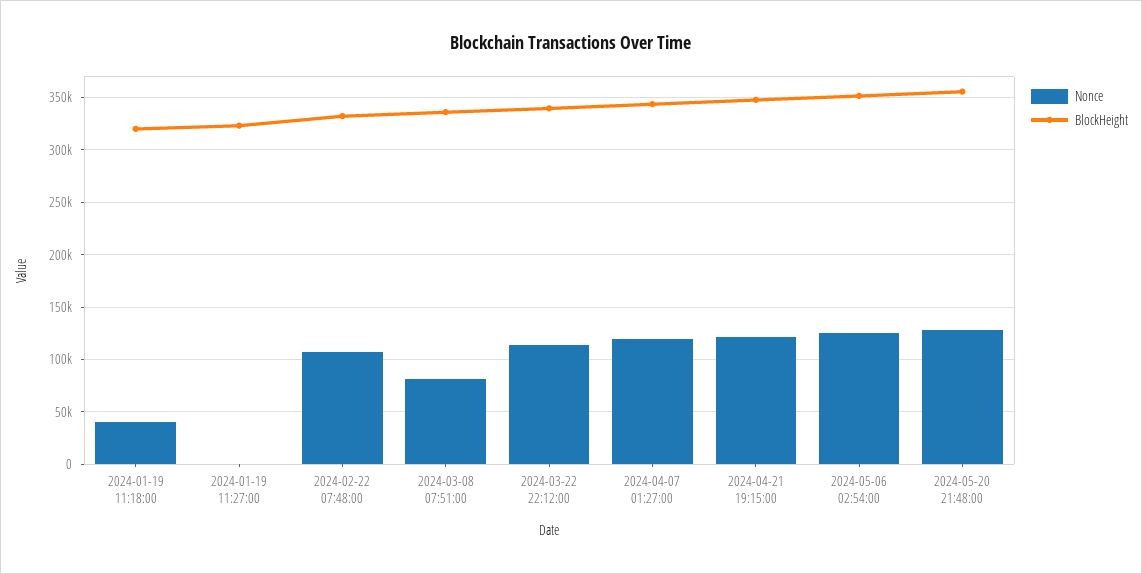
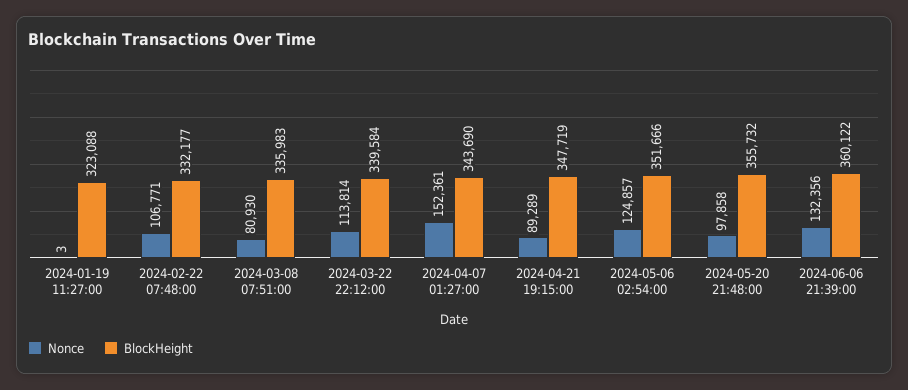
Nonce, 2024-01-19 11:18:00: 40000 -> none
BlockHeight, 2024-01-19 11:18:00: 320000 -> none
Nonce, 2024-04-07 01:27:00: 120000 -> 152361
Nonce, 2024-04-21 19:15:00: 120000 -> 89289
Nonce, 2024-05-20 21:48:00: 130000 -> 97858
Nonce, 2024-06-06 21:39:00: none -> 132356
BlockHeight, 2024-06-06 21:39:00: none -> 360122

